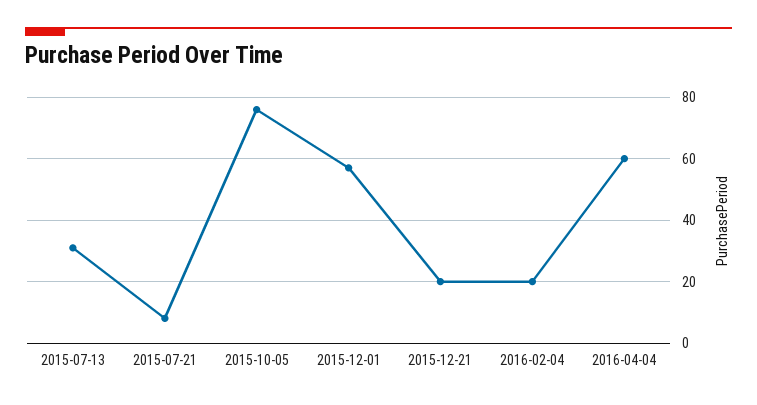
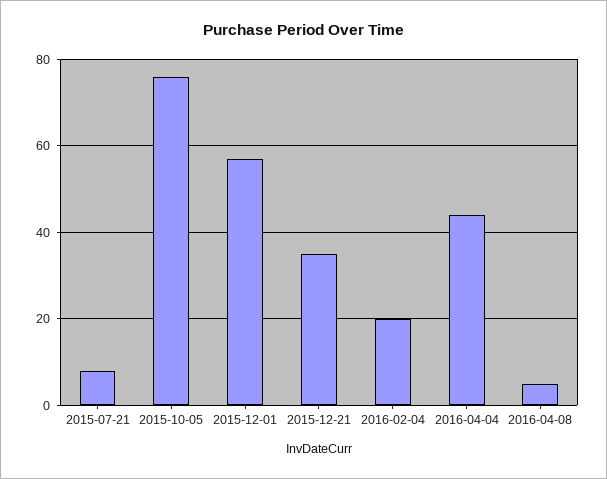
2015-07-13: 30 -> none
2015-12-21: 20 -> 35
2016-04-04: 60 -> 45
2016-04-08: none -> 5

